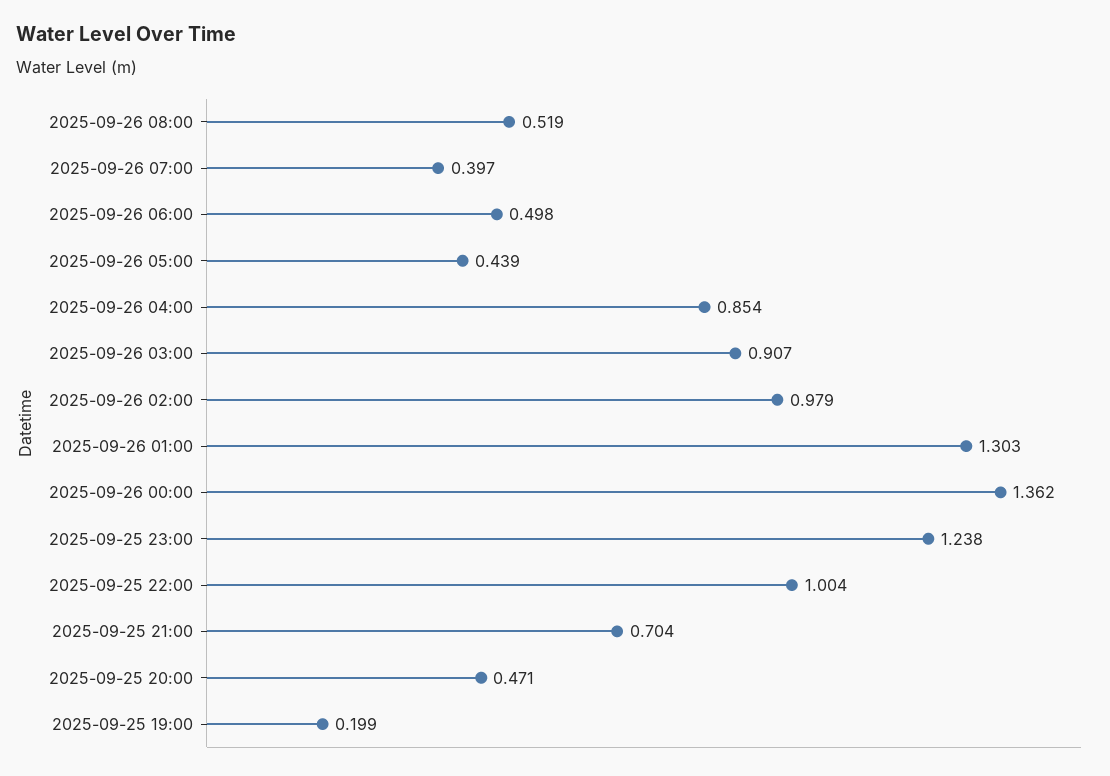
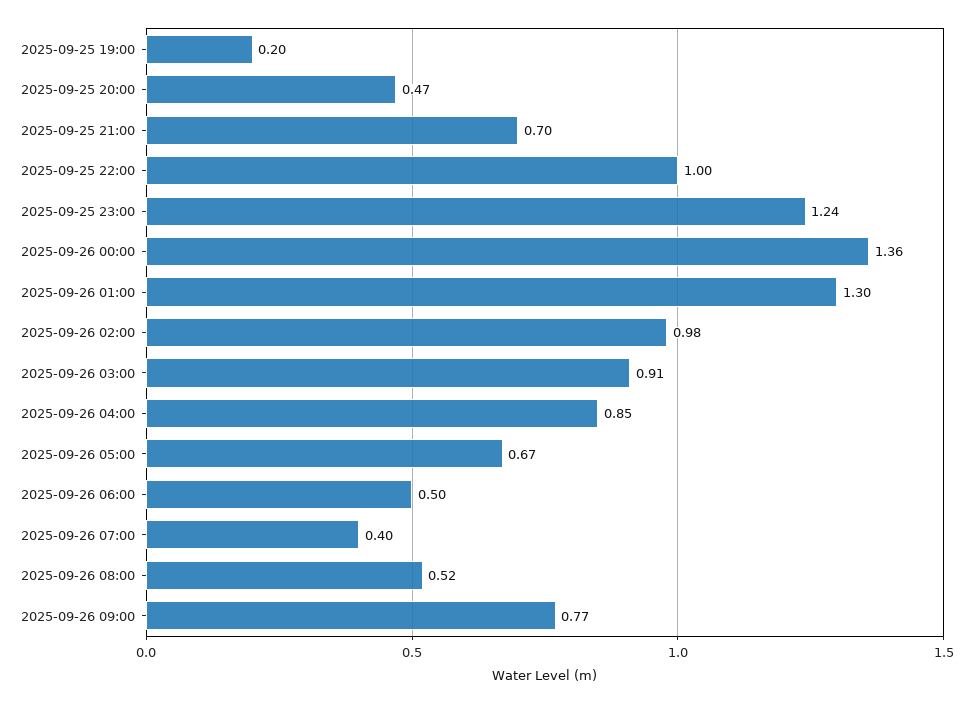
2025-09-26 05:00: 0.439 -> 0.67
2025-09-26 09:00: none -> 0.77

